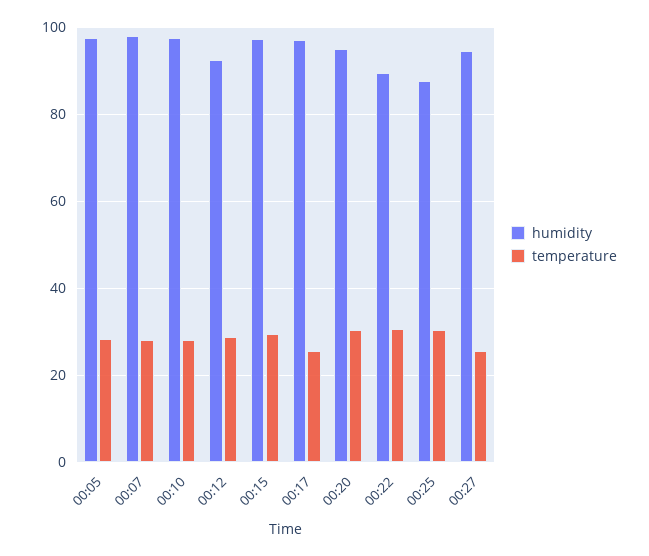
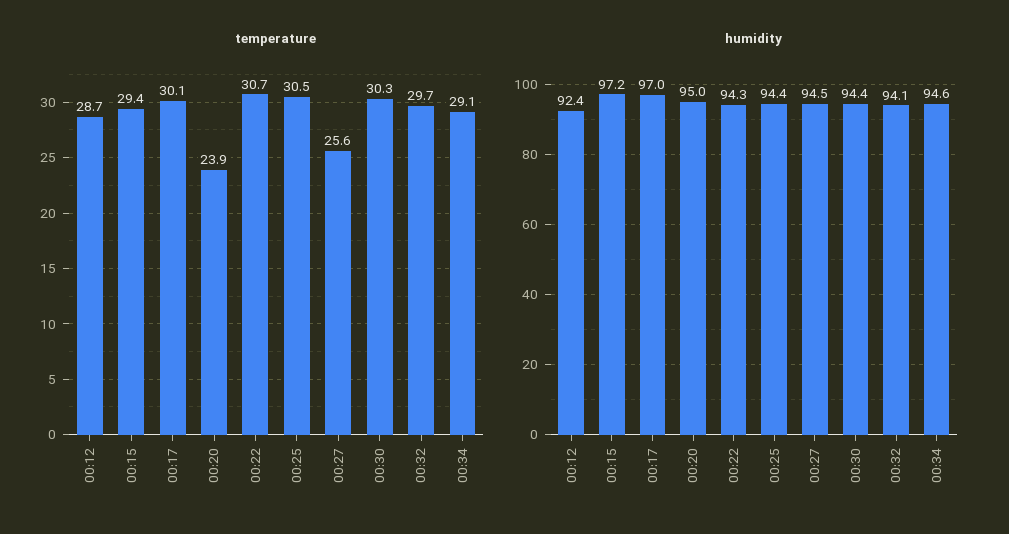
humidity, 00:05: 98 -> none
temperature, 00:05: 28 -> none
humidity, 00:07: 98 -> none
temperature, 00:07: 28 -> none
humidity, 00:10: 98 -> none
temperature, 00:10: 28 -> none
temperature, 00:17: 26 -> 30.1
temperature, 00:20: 30 -> 23.9
humidity, 00:22: 90 -> 94.3
humidity, 00:25: 88 -> 94.4
temperature, 00:30: none -> 30.3
temperature, 00:32: none -> 29.7
temperature, 00:34: none -> 29.1
humidity, 00:30: none -> 94.4
humidity, 00:32: none -> 94.1
humidity, 00:34: none -> 94.6

